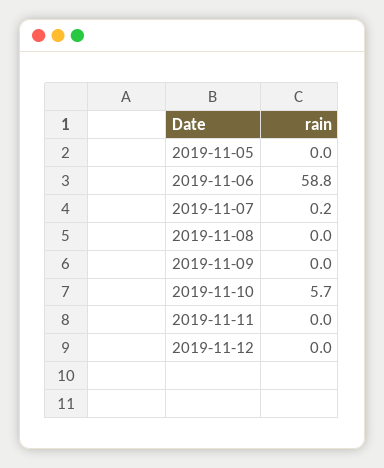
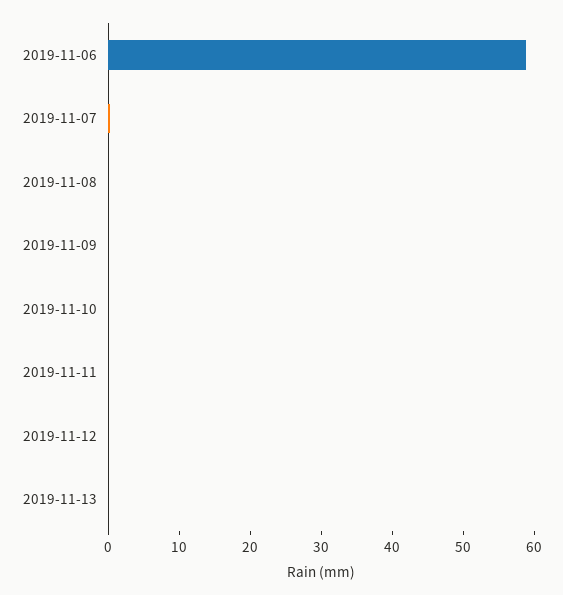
2019-11-05: 0 -> none
2019-11-10: 5.7 -> 0
2019-11-13: none -> 0

